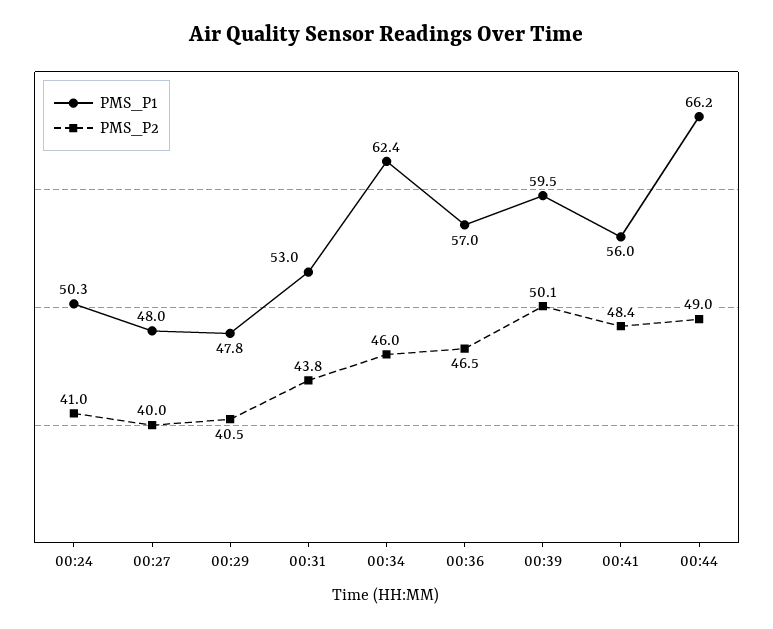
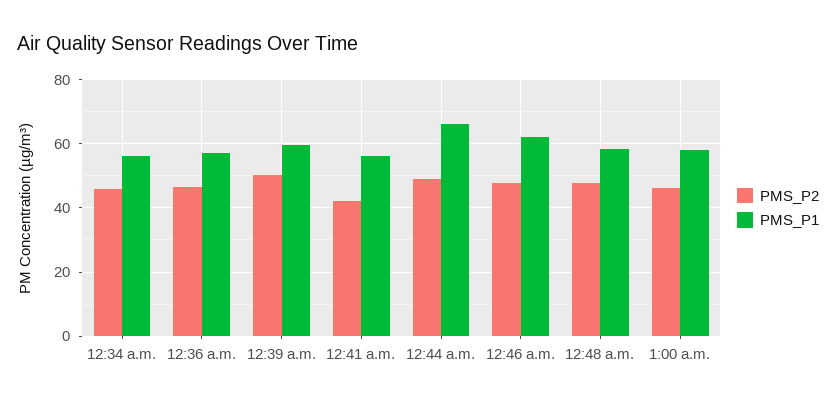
PMS_P1, 00:24: 50.3 -> none
PMS_P2, 00:24: 41 -> none
PMS_P1, 00:27: 48 -> none
PMS_P2, 00:27: 40 -> none
PMS_P1, 00:29: 47.8 -> none
PMS_P2, 00:29: 40.5 -> none
PMS_P1, 00:31: 53 -> none
PMS_P2, 00:31: 43.8 -> none
PMS_P1, 00:34: 62.4 -> 56
PMS_P2, 00:41: 48.4 -> 42
PMS_P2, 12:46 a.m.: none -> 48
PMS_P1, 12:46 a.m.: none -> 62
PMS_P2, 12:48 a.m.: none -> 48
PMS_P1, 12:48 a.m.: none -> 58
PMS_P2, 1:00 a.m.: none -> 46
PMS_P1, 1:00 a.m.: none -> 58

